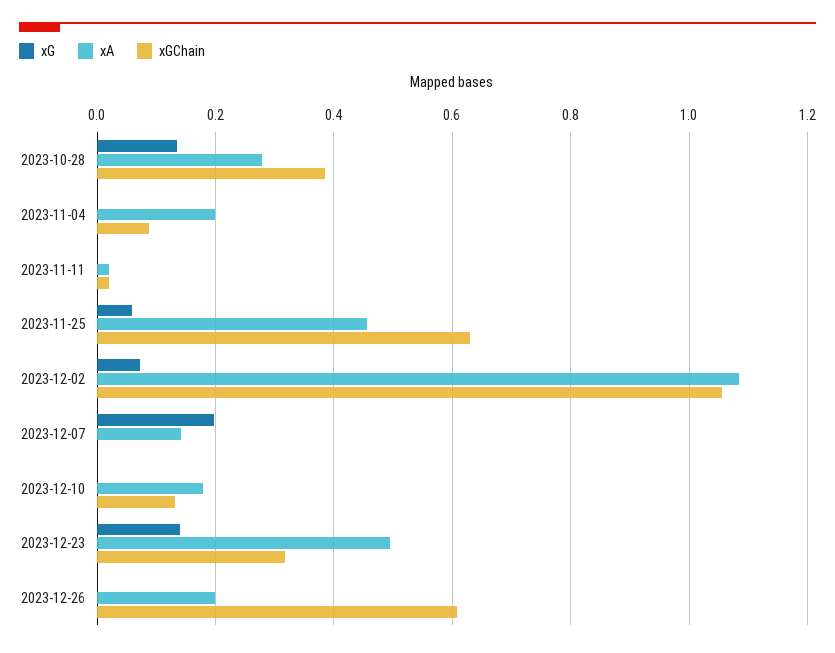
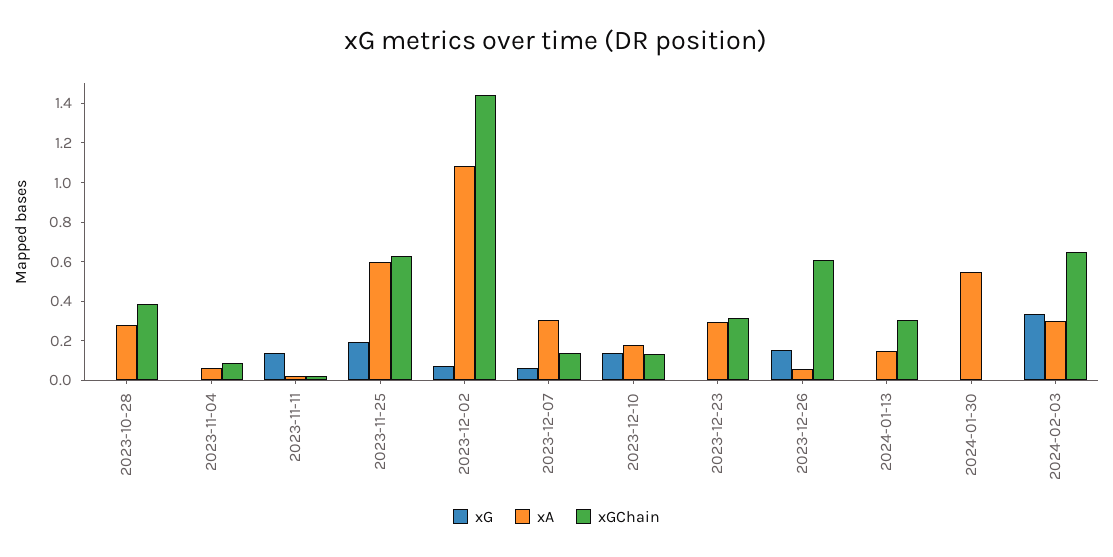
xG, 2023-10-28: 0.14 -> 0
xA, 2023-11-04: 0.2 -> 0.05
xG, 2023-11-11: 0 -> 0.15
xG, 2023-11-25: 0.06 -> 0.2
xA, 2023-11-25: 0.46 -> 0.6
xGChain, 2023-12-02: 1.06 -> 1.45
xG, 2023-12-07: 0.2 -> 0.05
xA, 2023-12-07: 0.14 -> 0.3
xGChain, 2023-12-07: 0 -> 0.15
xG, 2023-12-10: 0 -> 0.15
xG, 2023-12-23: 0.14 -> 0
xA, 2023-12-23: 0.5 -> 0.3
xG, 2023-12-26: 0 -> 0.15
xA, 2023-12-26: 0.2 -> 0.05
xG, 2024-01-13: none -> 0
xA, 2024-01-13: none -> 0.15
xGChain, 2024-01-13: none -> 0.3
xG, 2024-01-30: none -> 0
xA, 2024-01-30: none -> 0.55
xGChain, 2024-01-30: none -> 0
xG, 2024-02-03: none -> 0.35
xA, 2024-02-03: none -> 0.3
xGChain, 2024-02-03: none -> 0.65

